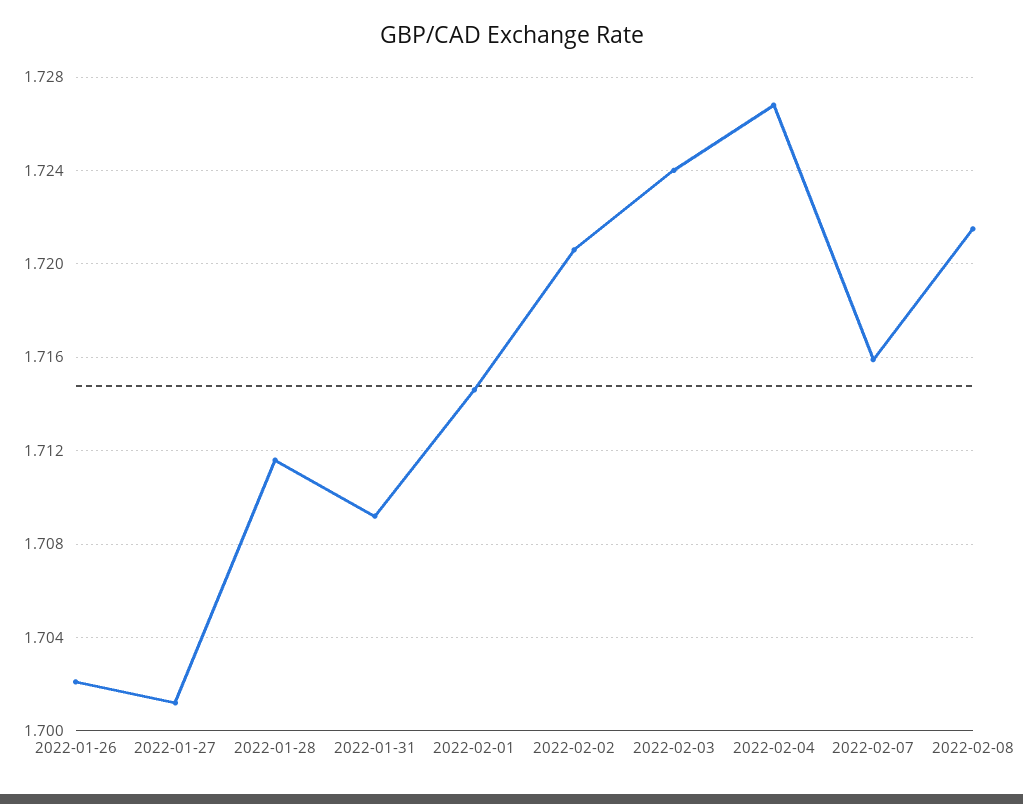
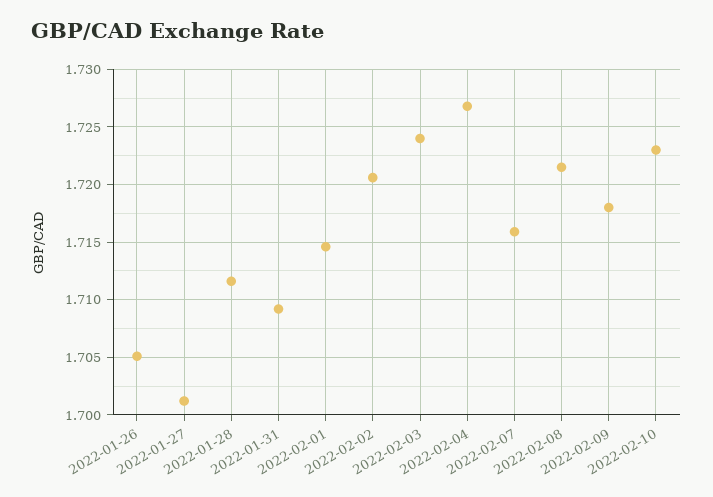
2022-01-26: 1.702 -> 1.705
2022-02-09: none -> 1.718
2022-02-10: none -> 1.723

